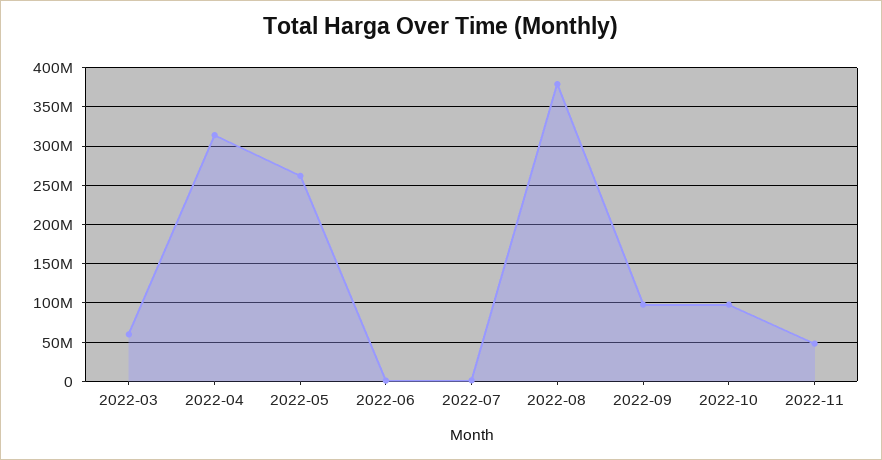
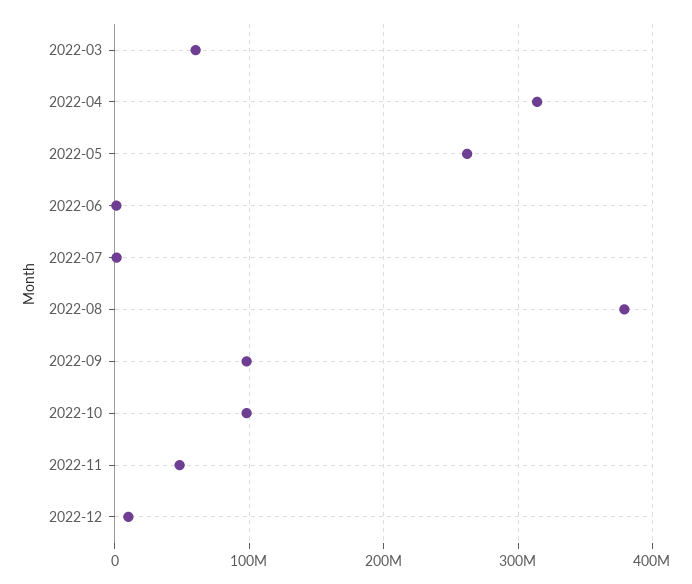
2022-12: none -> 10000000

